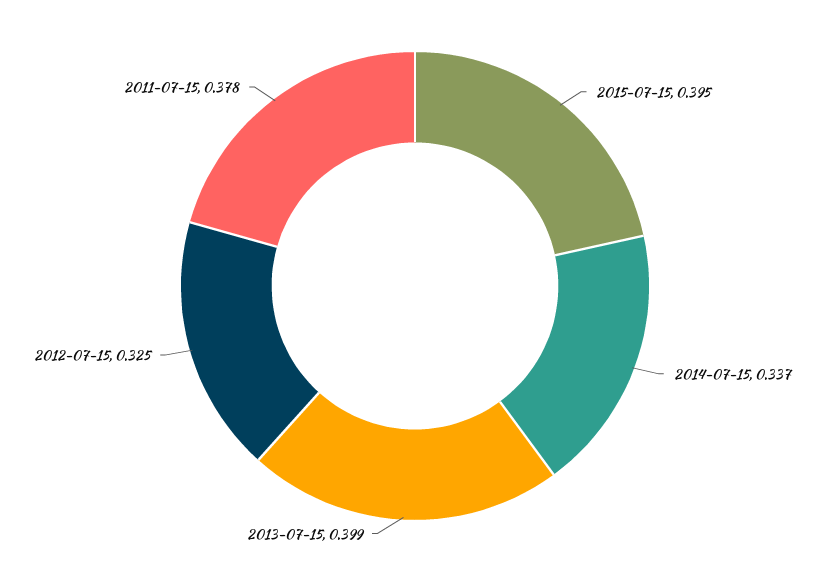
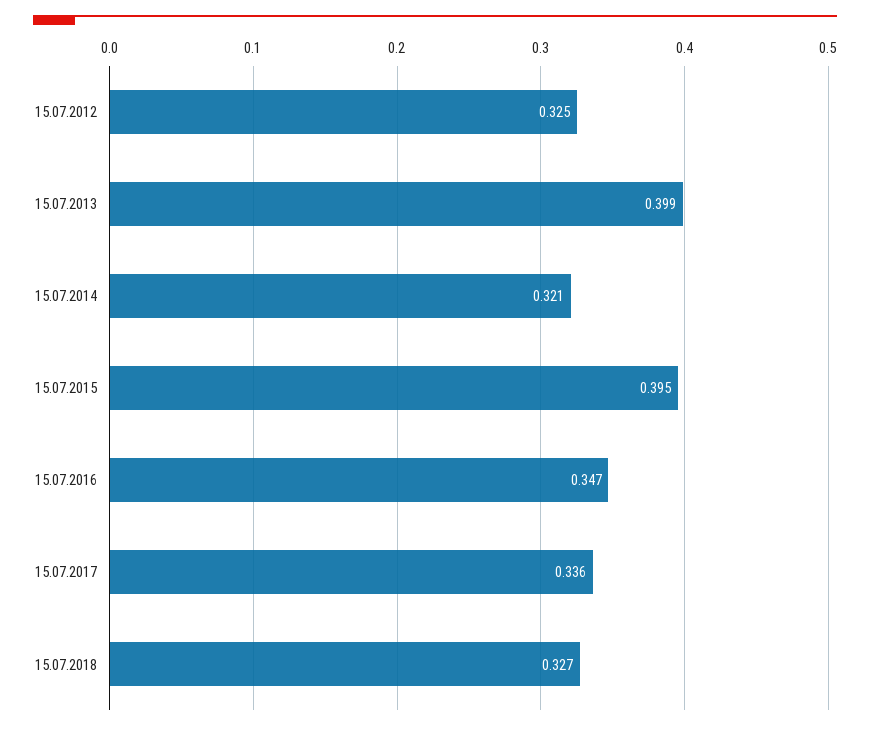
2014-07-15: 0.337 -> 0.321
2011-07-15: 0.378 -> none
15.07.2016: none -> 0.347
15.07.2017: none -> 0.336
15.07.2018: none -> 0.327

